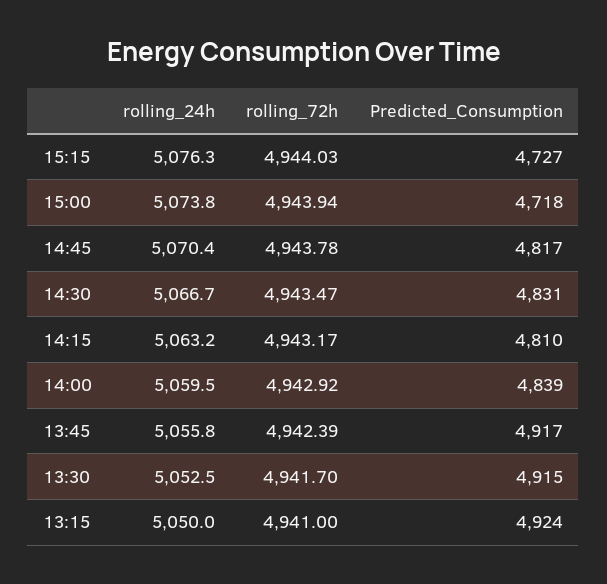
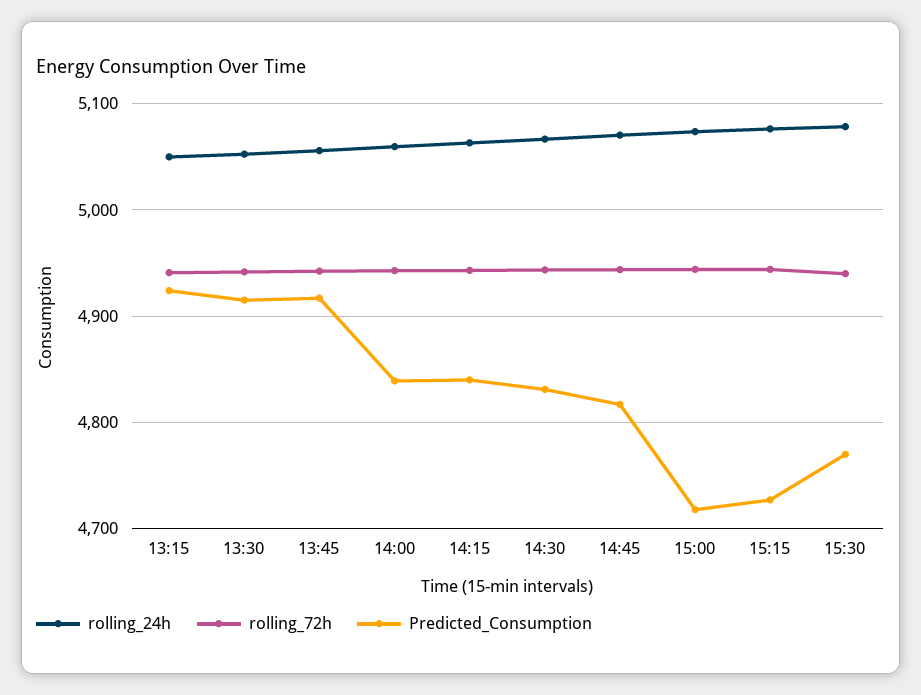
Predicted_Consumption, 14:15: 4810 -> 4840
rolling_24h, 15:30: none -> 5080
rolling_72h, 15:30: none -> 4940
Predicted_Consumption, 15:30: none -> 4770

